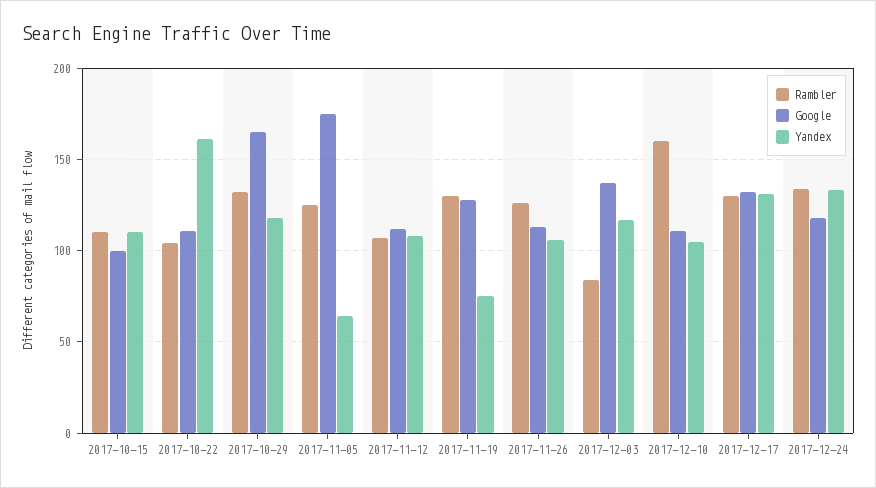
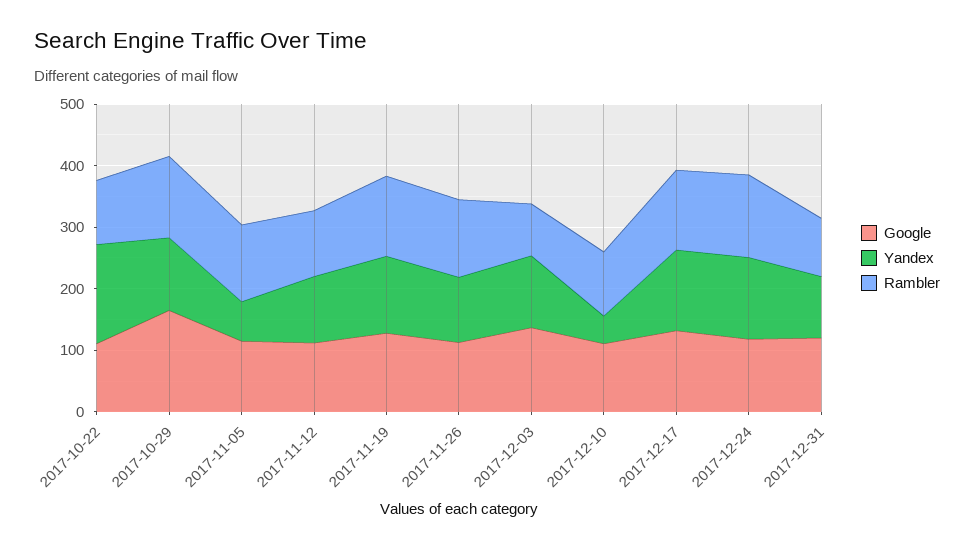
Rambler, 2017-10-15: 110 -> none
Google, 2017-10-15: 100 -> none
Yandex, 2017-10-15: 110 -> none
Google, 2017-11-05: 175 -> 120
Yandex, 2017-11-19: 75 -> 120
Rambler, 2017-12-10: 160 -> 100
Yandex, 2017-12-10: 105 -> 40
Google, 2017-12-31: none -> 120
Yandex, 2017-12-31: none -> 100
Rambler, 2017-12-31: none -> 100

